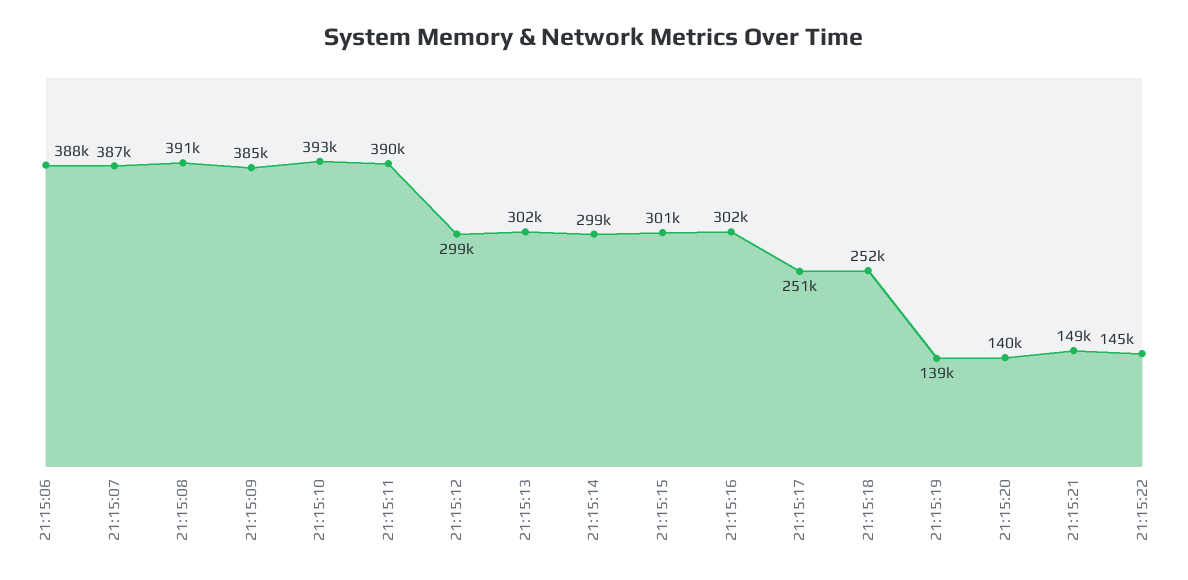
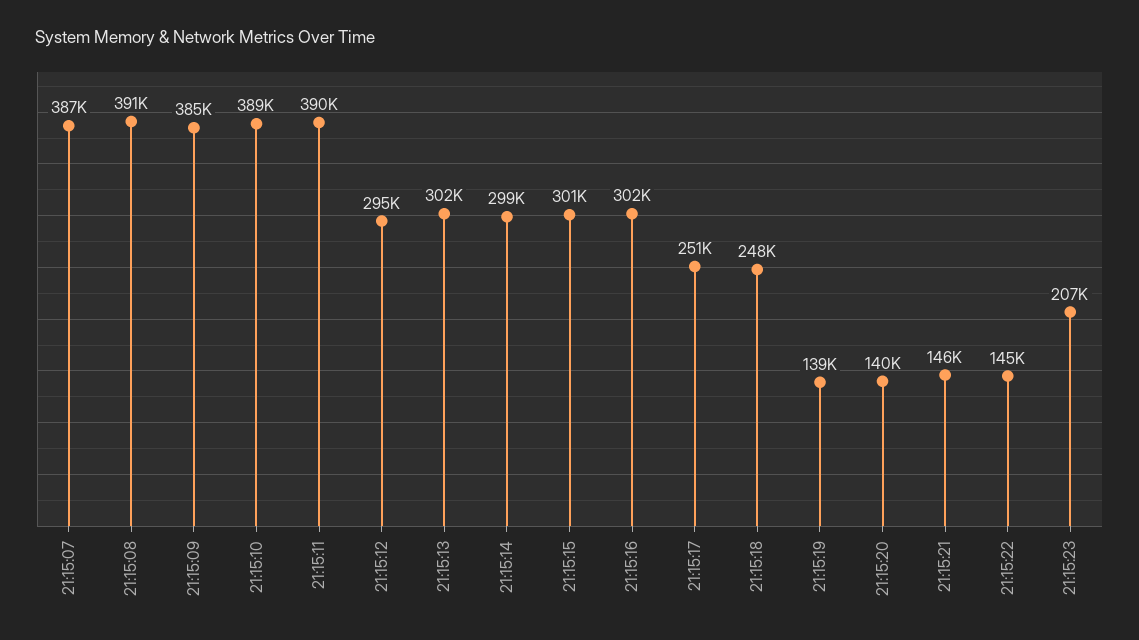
21:15:06: 388000 -> none
21:15:10: 393000 -> 389000
21:15:12: 299000 -> 295000
21:15:18: 252000 -> 248000
21:15:21: 149000 -> 146000
21:15:23: none -> 207000

